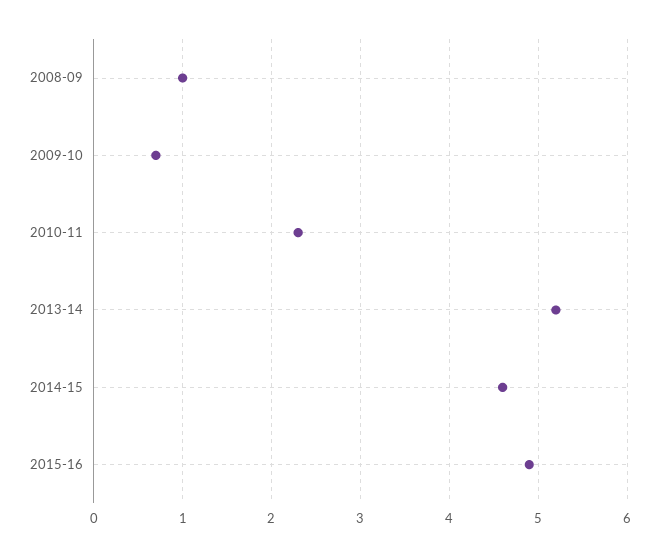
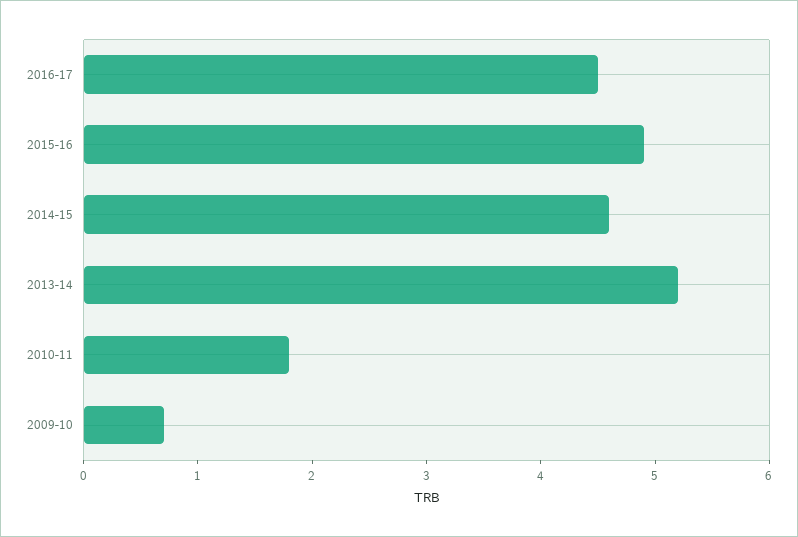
2008-09: 1 -> none
2010-11: 2.3 -> 1.8
2016-17: none -> 4.5

